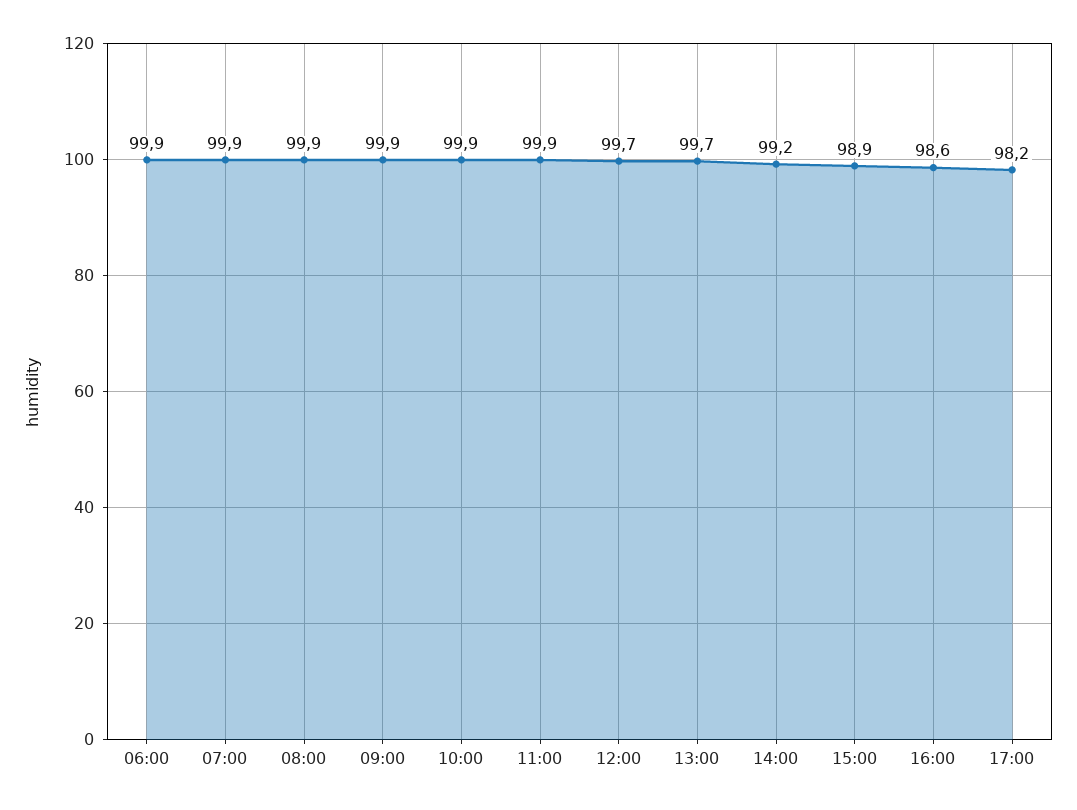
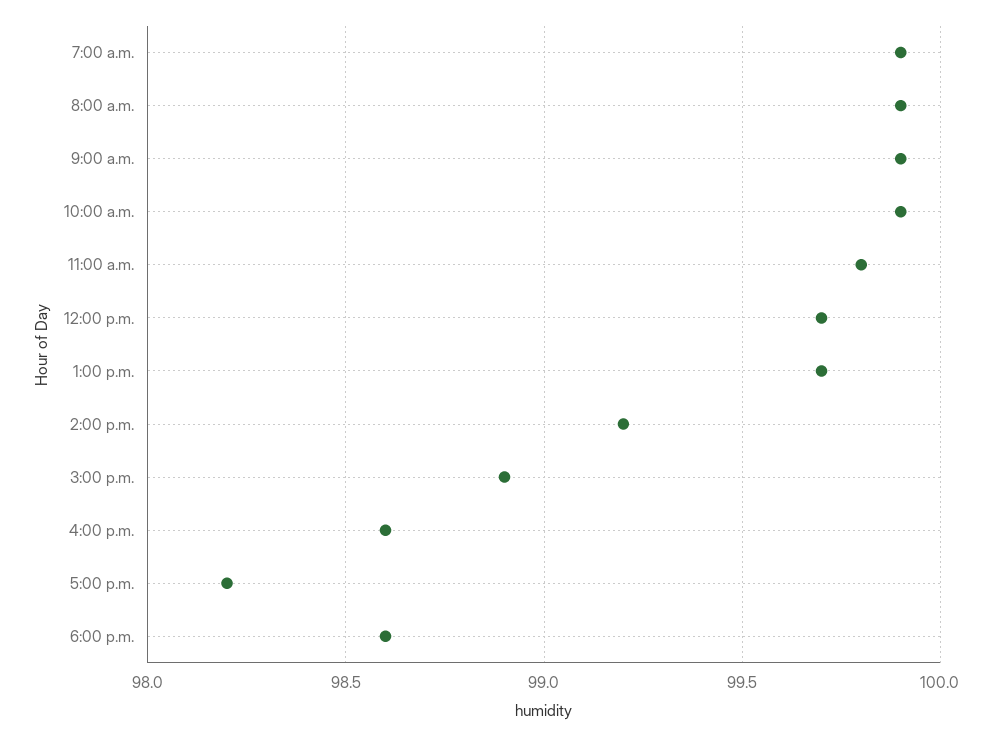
06:00: 99.9 -> none
11:00: 99.9 -> 99.8
6:00 p.m.: none -> 98.6

